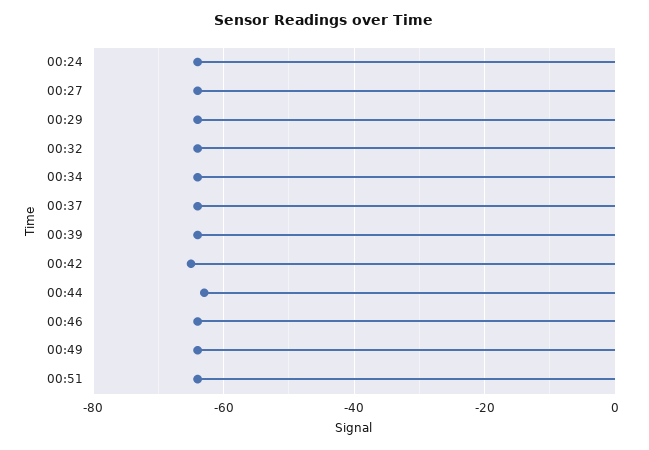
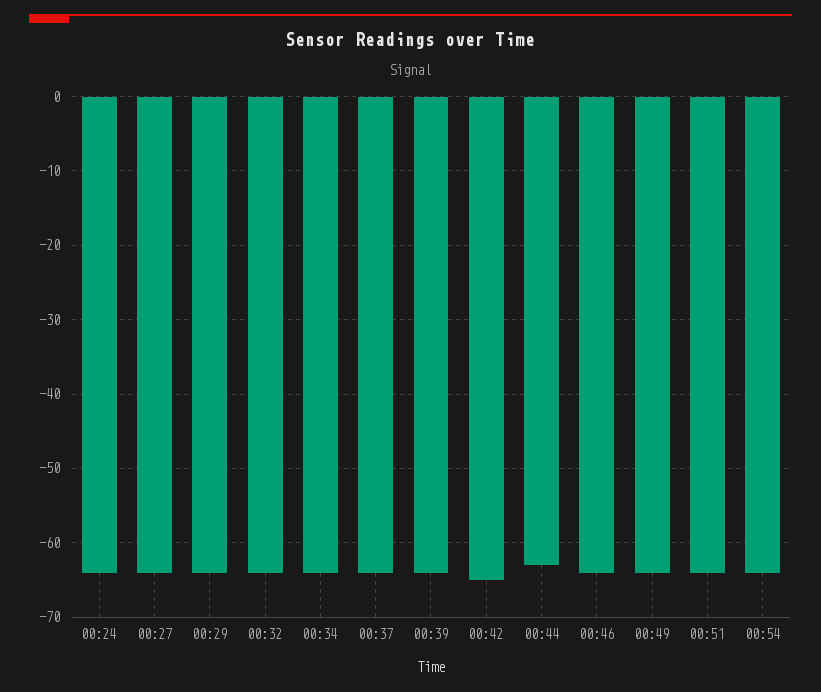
00:54: none -> -64

